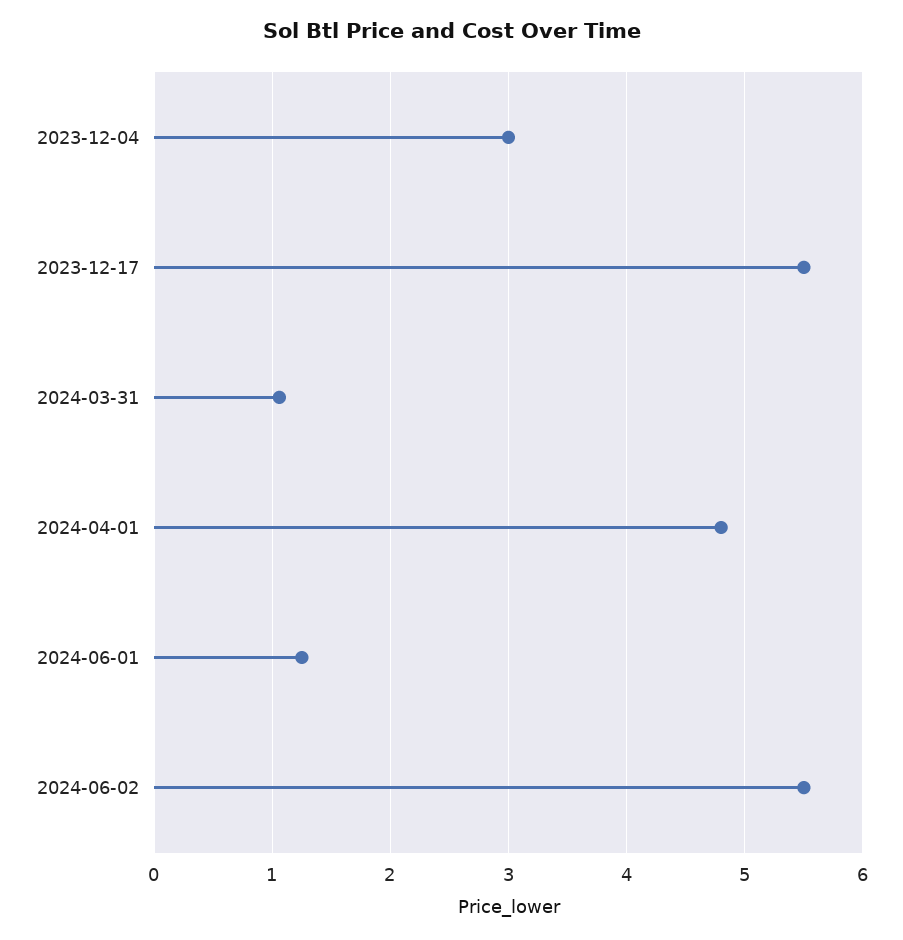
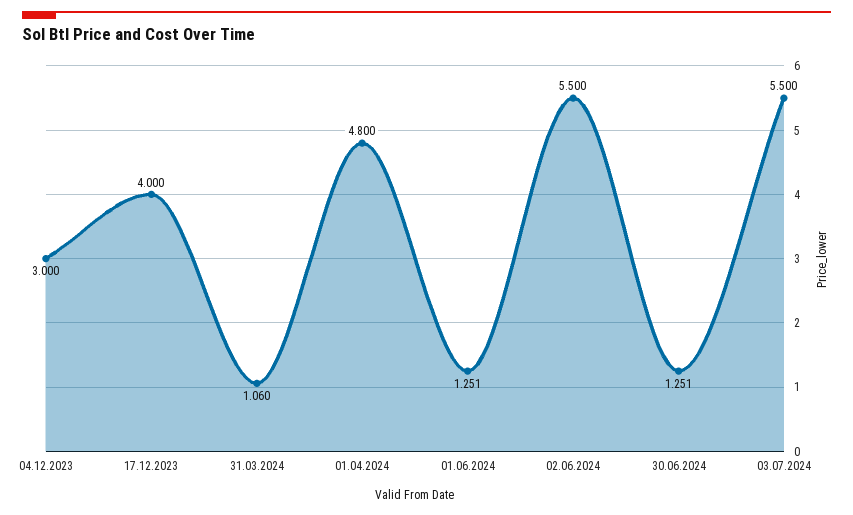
2023-12-17: 5.5 -> 4
30.06.2024: none -> 1.251
03.07.2024: none -> 5.5

